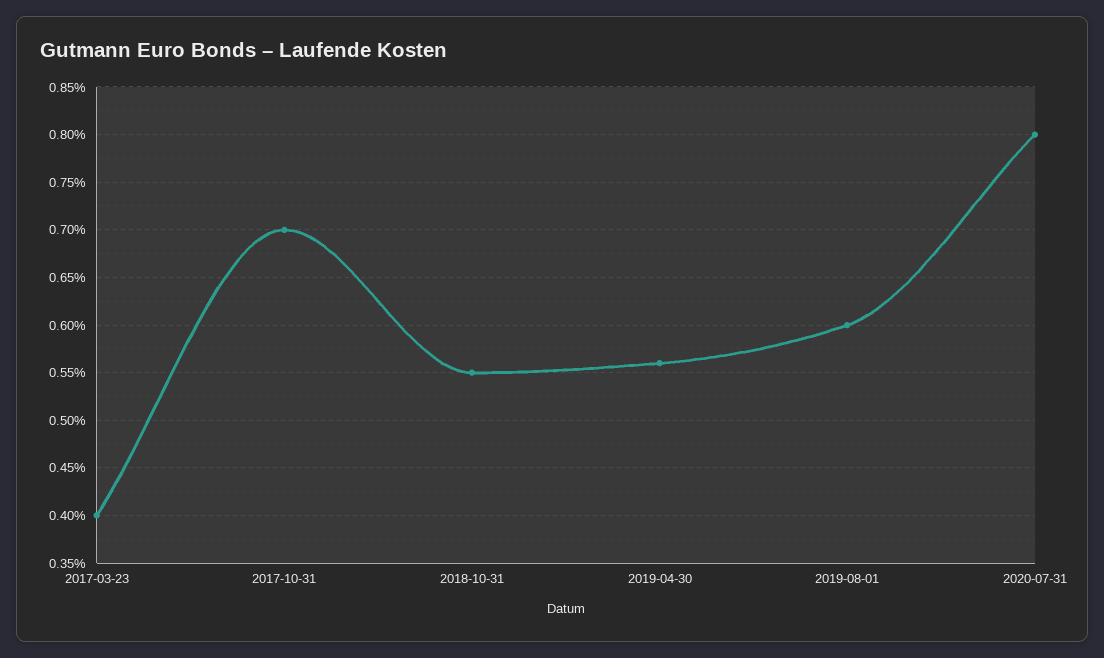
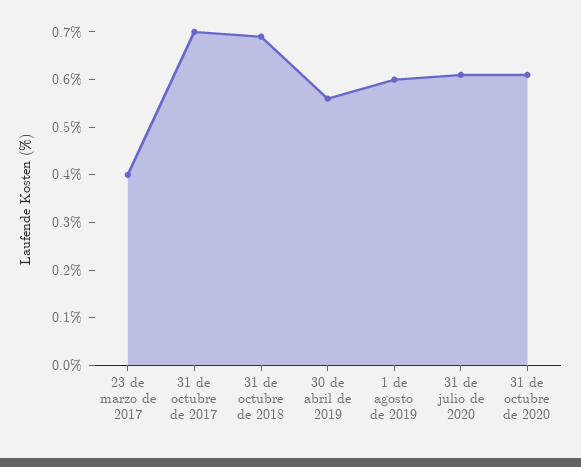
2018-10-31: 0.55 -> 0.7
2020-07-31: 0.8 -> 0.6
31 de octubre de 2020: none -> 0.6

